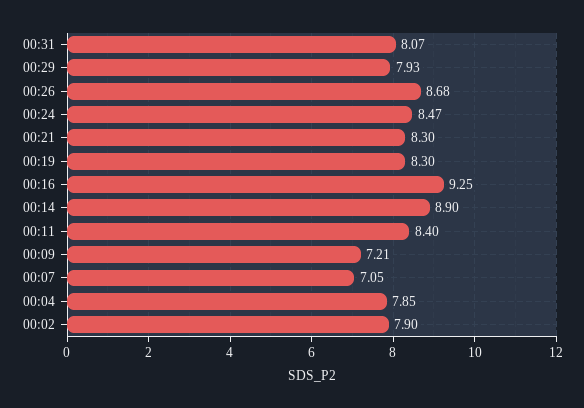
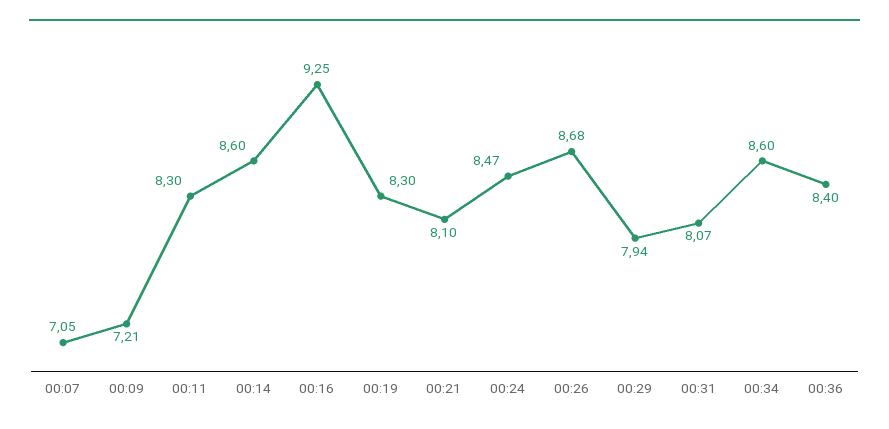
00:29: 7.93 -> 7.94
00:21: 8.3 -> 8.1
00:14: 8.9 -> 8.6
00:11: 8.4 -> 8.3
00:04: 7.85 -> none
00:02: 7.9 -> none
00:34: none -> 8.6
00:36: none -> 8.4

